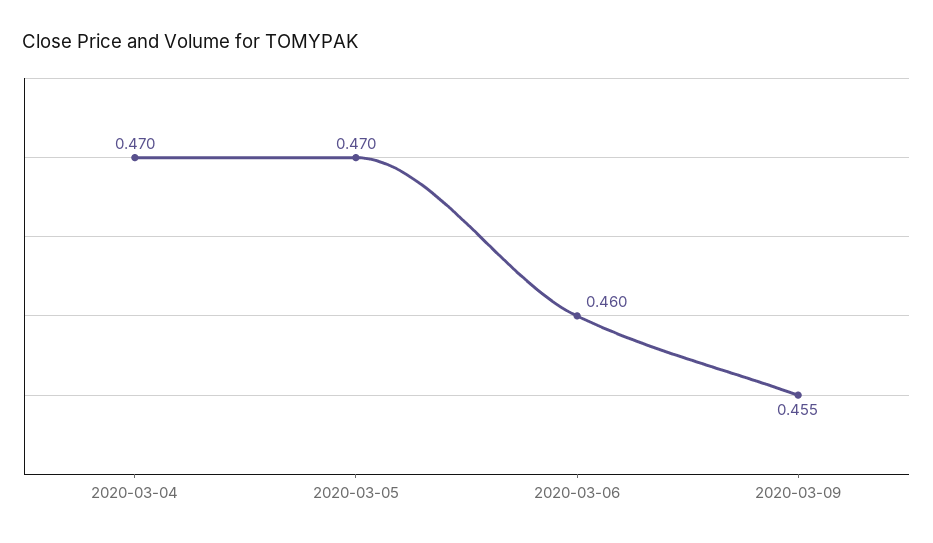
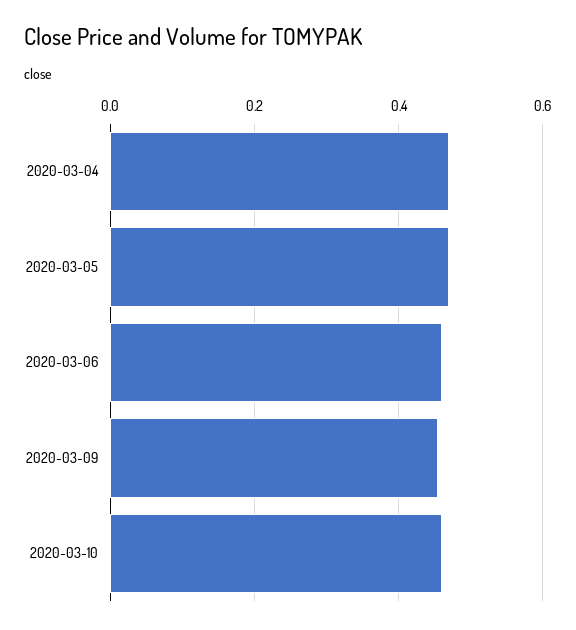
2020-03-10: none -> 0.46

